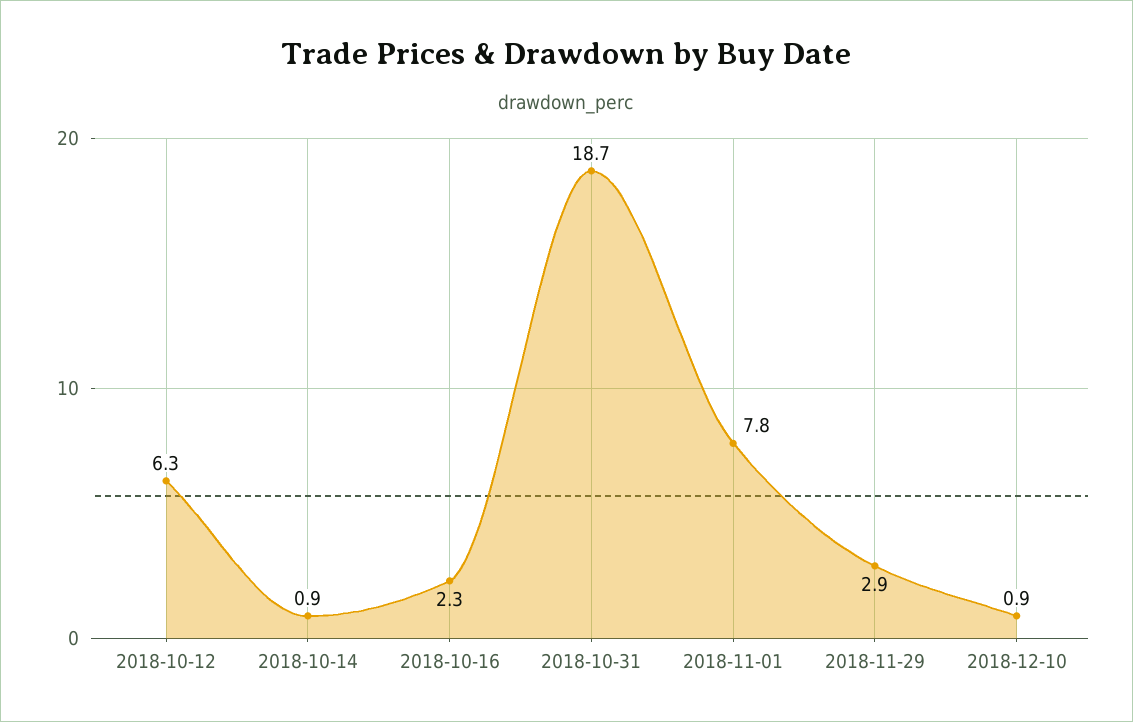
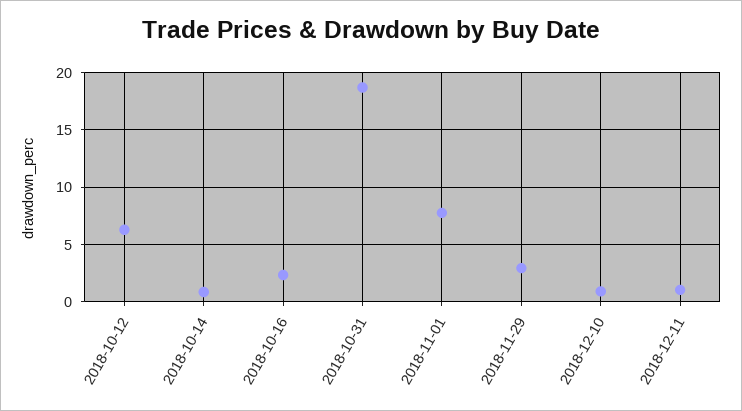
2018-12-11: none -> 1

